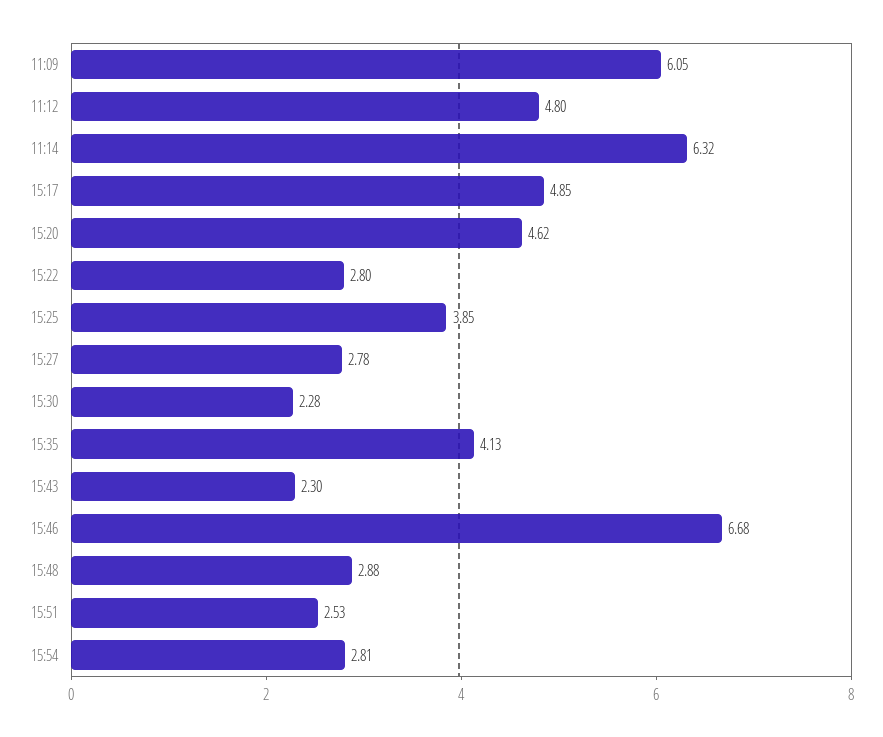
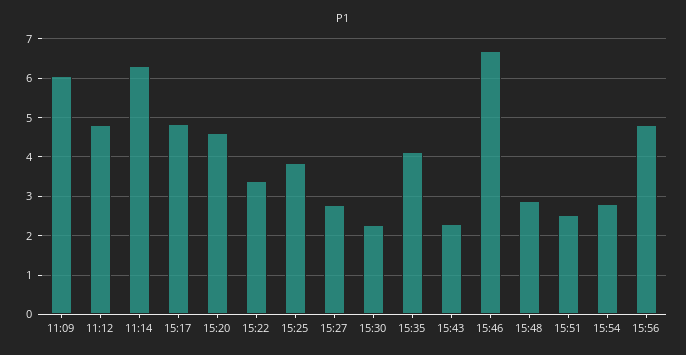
15:22: 2.8 -> 3.4
15:56: none -> 4.8

